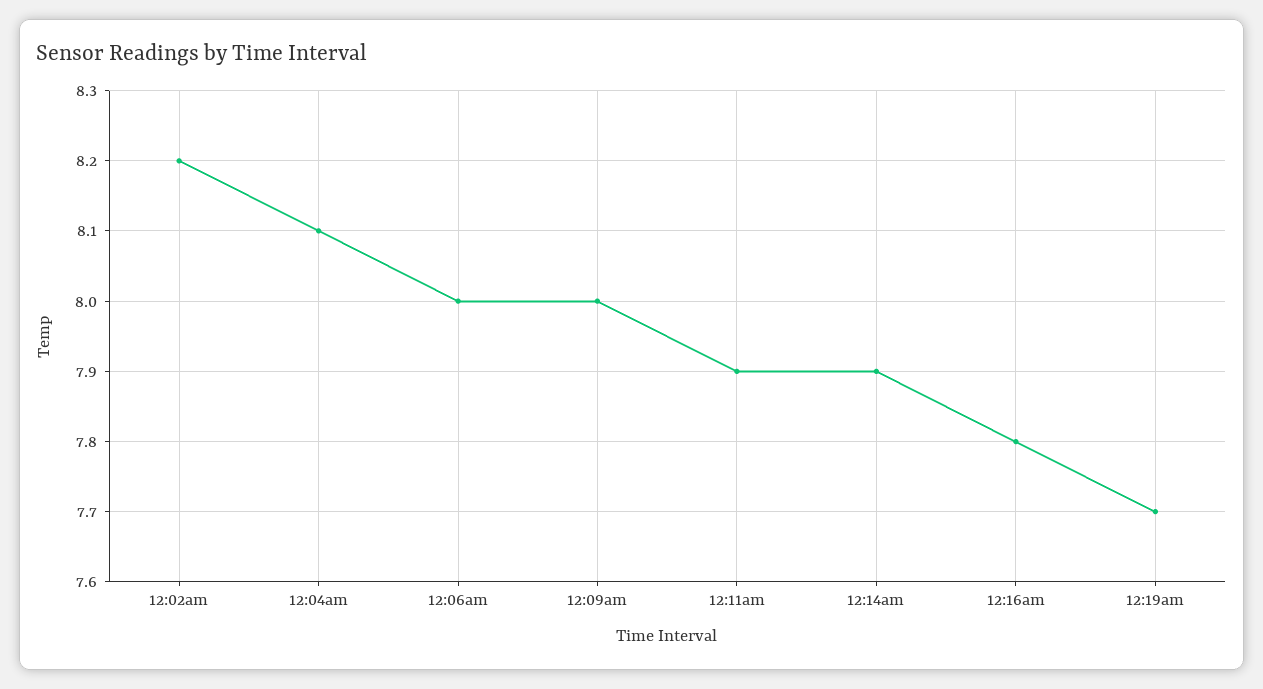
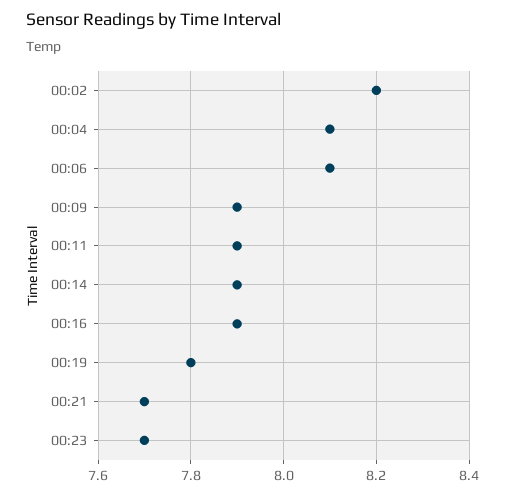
12:06am: 8 -> 8.1
12:09am: 8 -> 7.9
12:16am: 7.8 -> 7.9
12:19am: 7.7 -> 7.8
00:21: none -> 7.7
00:23: none -> 7.7

